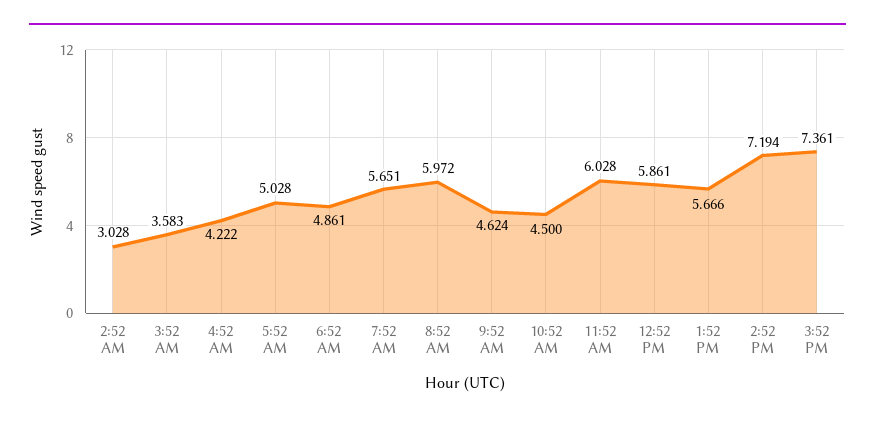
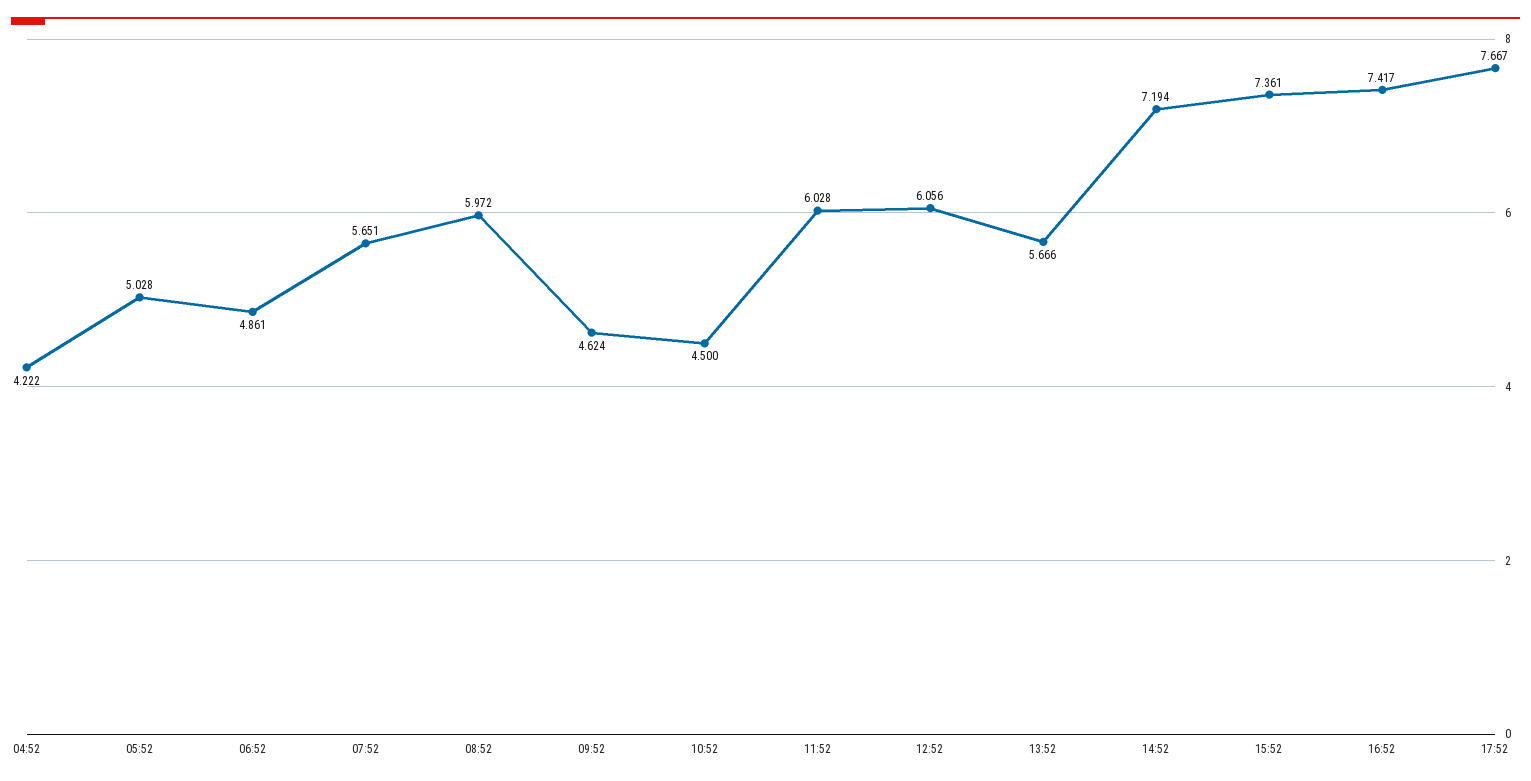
2:52 AM: 3.028 -> none
3:52 AM: 3.583 -> none
12:52 PM: 5.861 -> 6.056
16:52: none -> 7.417
17:52: none -> 7.667

